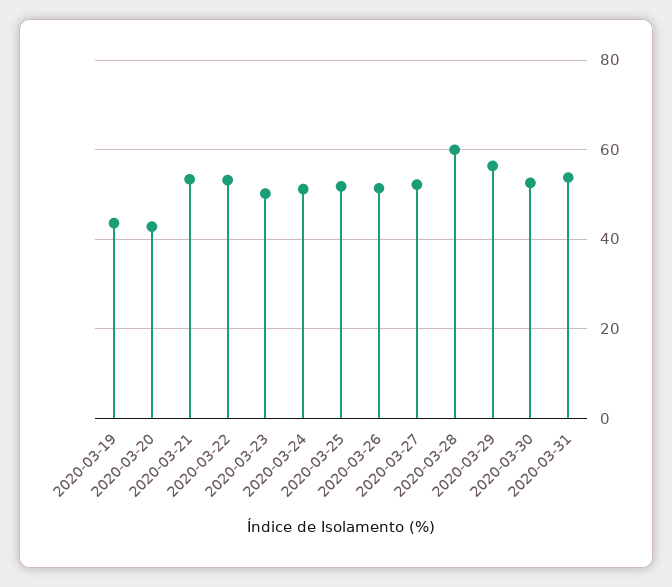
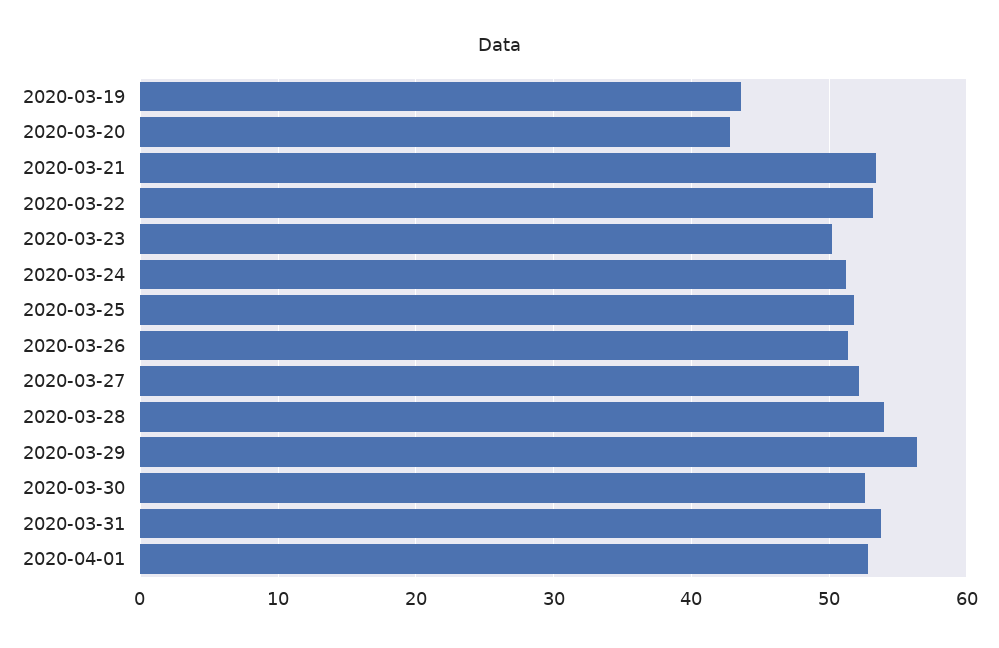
2020-03-28: 60 -> 54
2020-04-01: none -> 53

